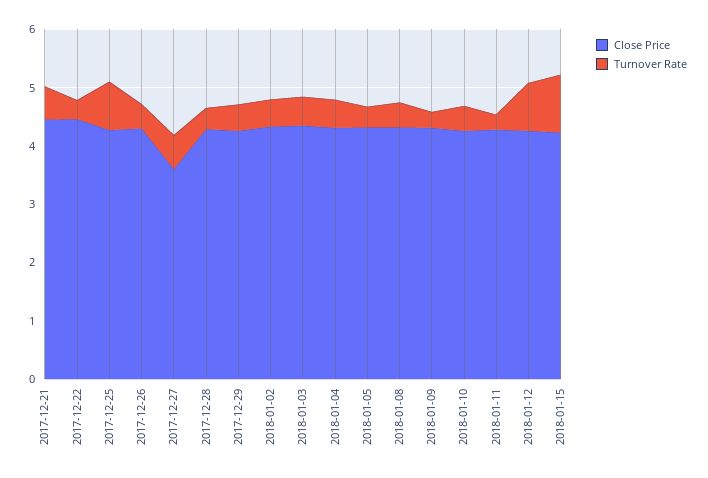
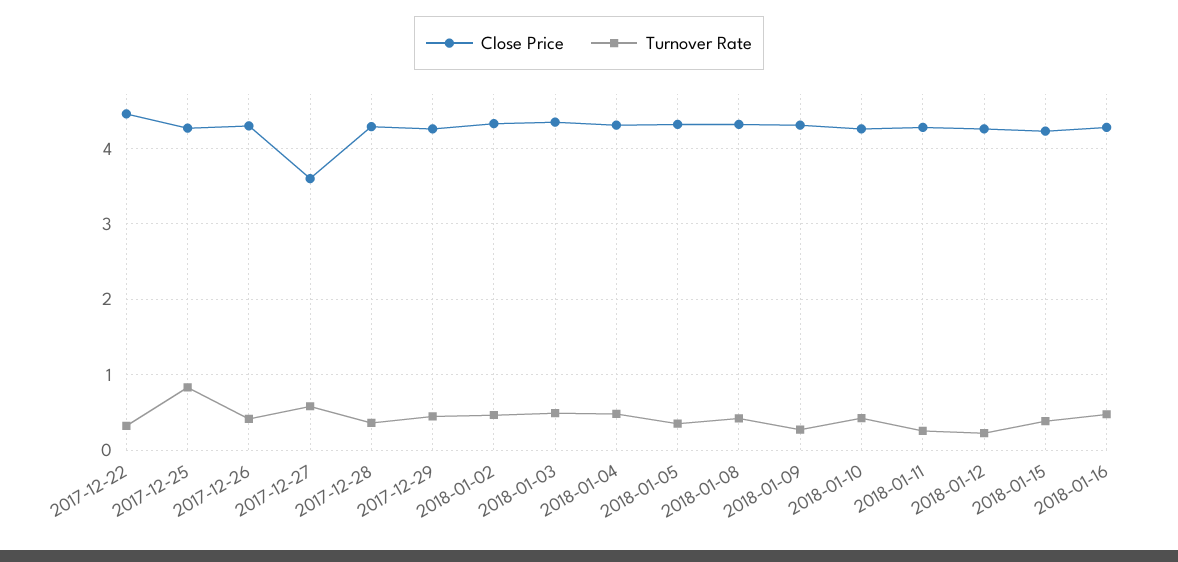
Close Price, 2017-12-21: 4.4 -> none
Turnover Rate, 2017-12-21: 0.6 -> none
Turnover Rate, 2018-01-12: 0.8 -> 0.2
Turnover Rate, 2018-01-15: 1 -> 0.4
Close Price, 2018-01-16: none -> 4.3
Turnover Rate, 2018-01-16: none -> 0.5

